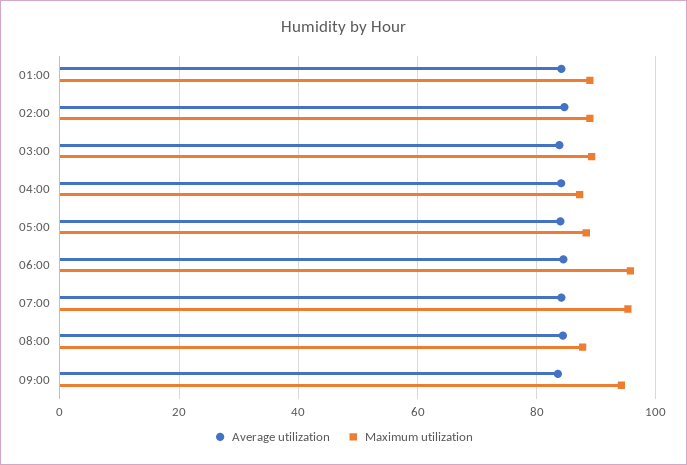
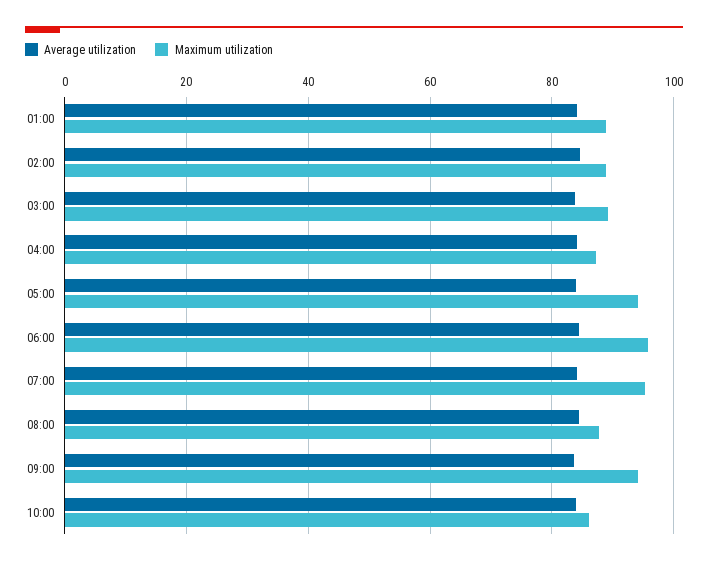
Maximum utilization, 05:00: 88 -> 94
Average utilization, 10:00: none -> 84
Maximum utilization, 10:00: none -> 86

